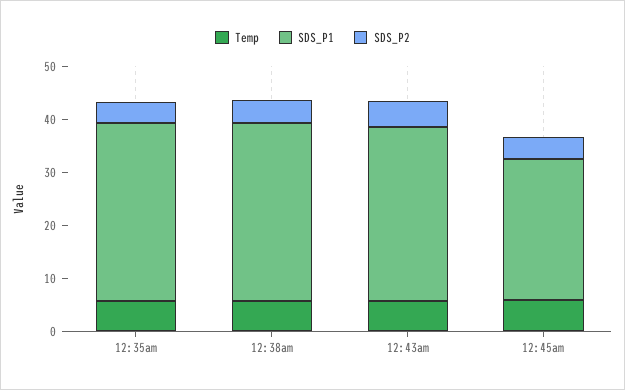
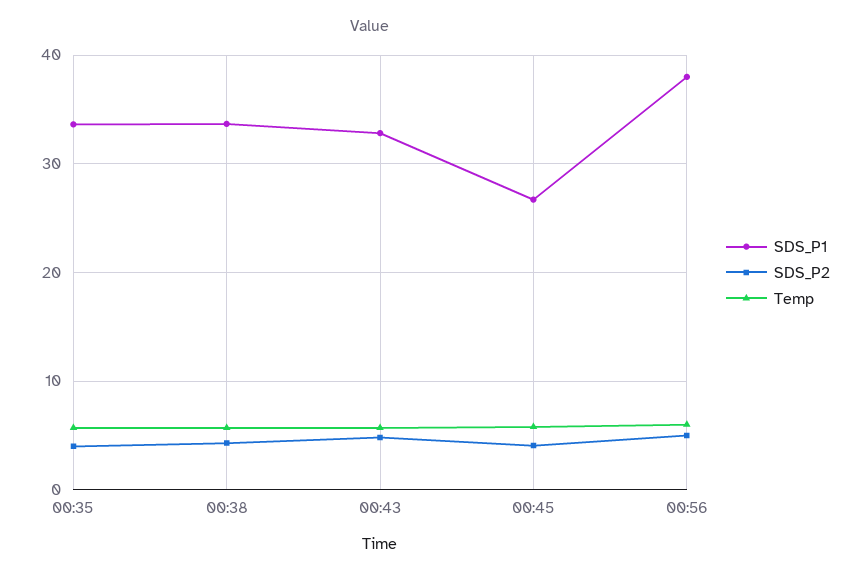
SDS_P1, 00:56: none -> 38
SDS_P2, 00:56: none -> 5
Temp, 00:56: none -> 6

